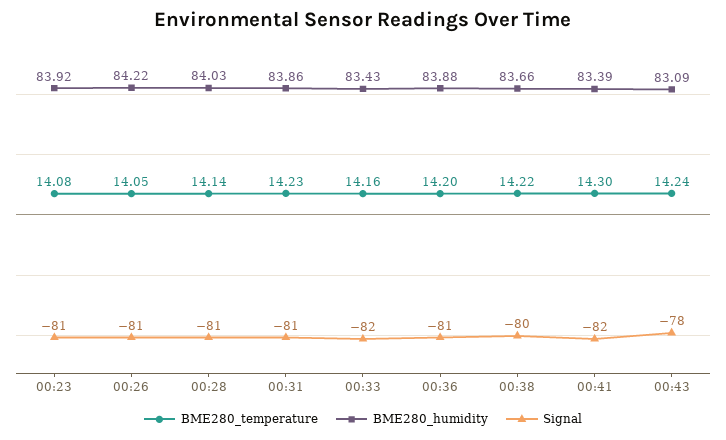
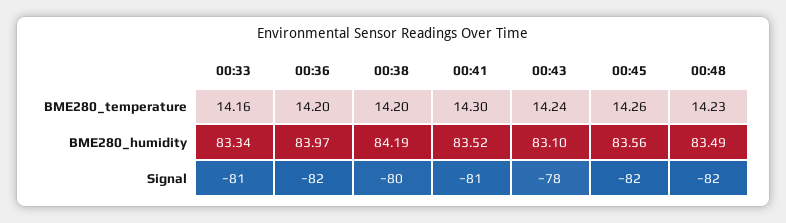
BME280_temperature, 00:23: 14.08 -> none
BME280_humidity, 00:23: 83.92 -> none
Signal, 00:23: -81 -> none
BME280_temperature, 00:26: 14.05 -> none
BME280_humidity, 00:26: 84.22 -> none
Signal, 00:26: -81 -> none
BME280_temperature, 00:28: 14.14 -> none
BME280_humidity, 00:28: 84.03 -> none
Signal, 00:28: -81 -> none
BME280_temperature, 00:31: 14.23 -> none
BME280_humidity, 00:31: 83.86 -> none
Signal, 00:31: -81 -> none
BME280_humidity, 00:33: 83.43 -> 83.34
Signal, 00:33: -82 -> -81
BME280_humidity, 00:36: 83.88 -> 83.97
Signal, 00:36: -81 -> -82
BME280_temperature, 00:38: 14.22 -> 14.2
BME280_humidity, 00:38: 83.66 -> 84.19
BME280_humidity, 00:41: 83.39 -> 83.52
Signal, 00:41: -82 -> -81
BME280_humidity, 00:43: 83.09 -> 83.1
BME280_temperature, 00:45: none -> 14.26
BME280_temperature, 00:48: none -> 14.23
BME280_humidity, 00:45: none -> 83.56
BME280_humidity, 00:48: none -> 83.49
Signal, 00:45: none -> -82
Signal, 00:48: none -> -82

